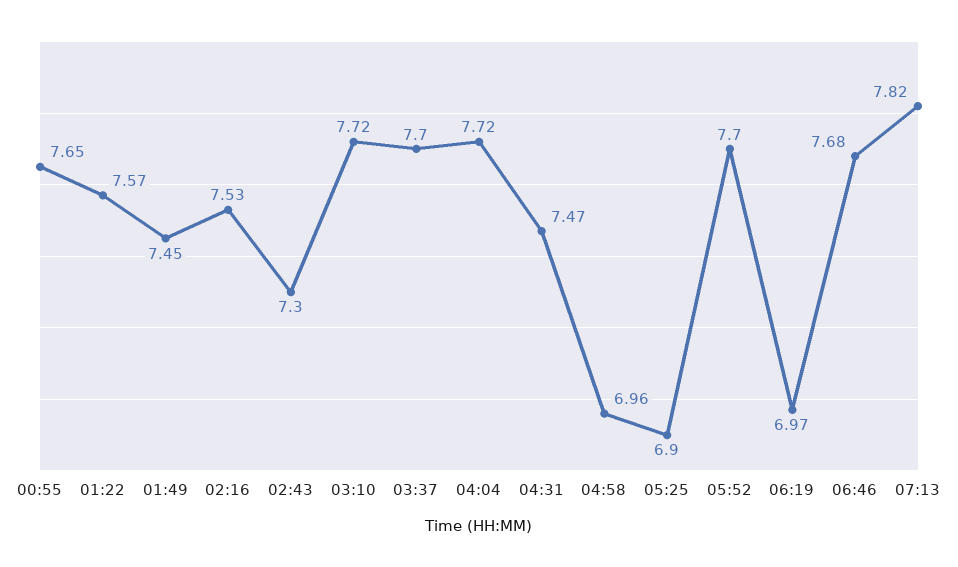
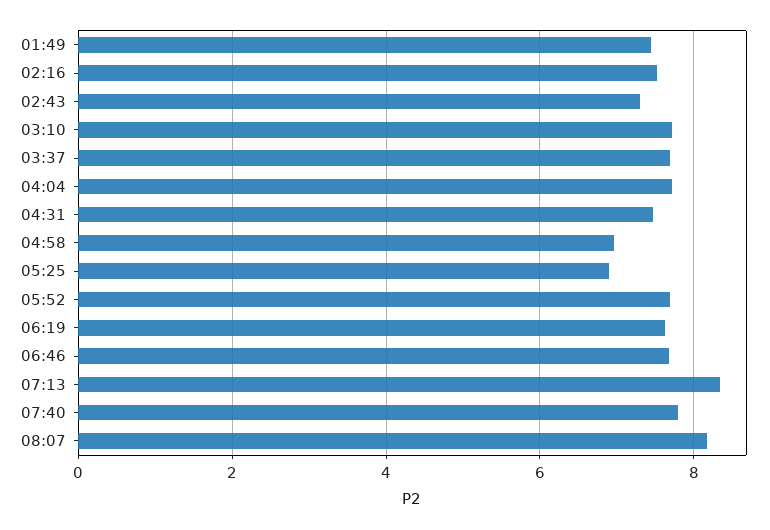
00:55: 7.65 -> none
01:22: 7.57 -> none
06:19: 6.97 -> 7.6
07:13: 7.82 -> 8.4
07:40: none -> 7.8
08:07: none -> 8.2

